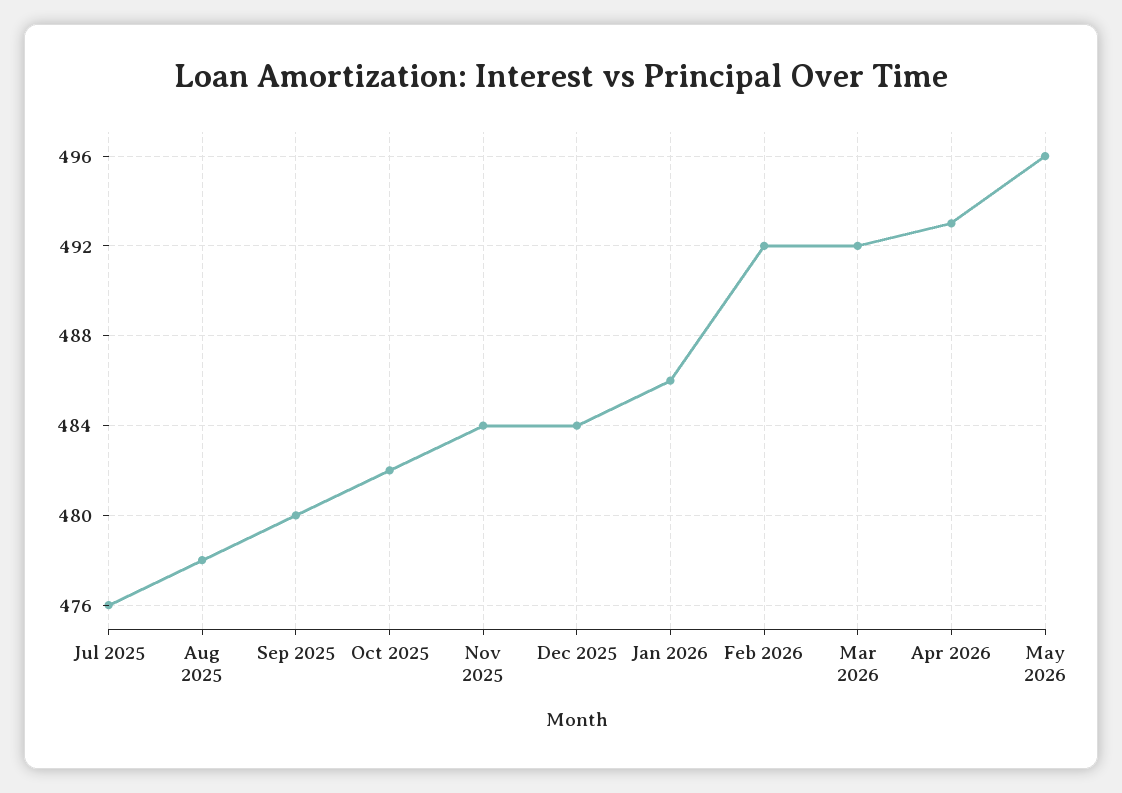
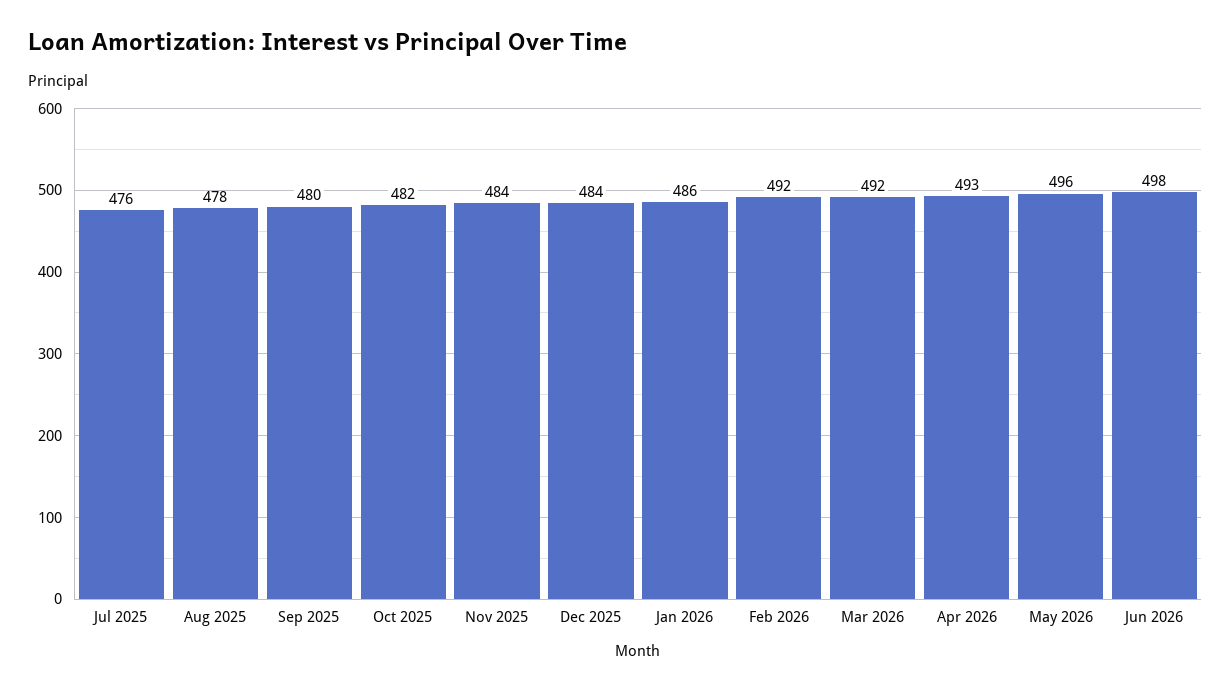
Jun 2026: none -> 498

